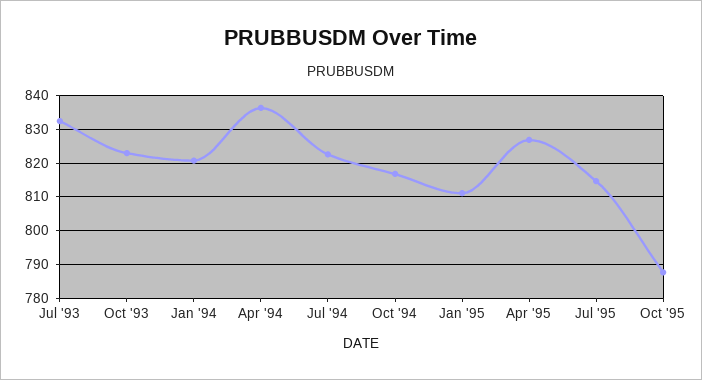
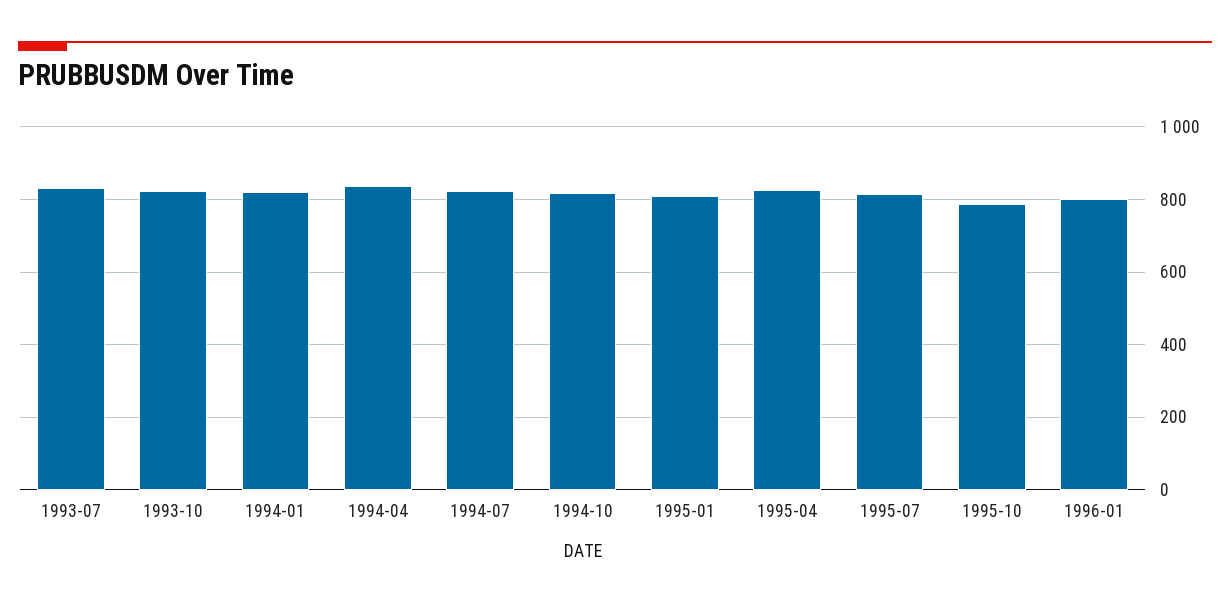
1996-01: none -> 800

